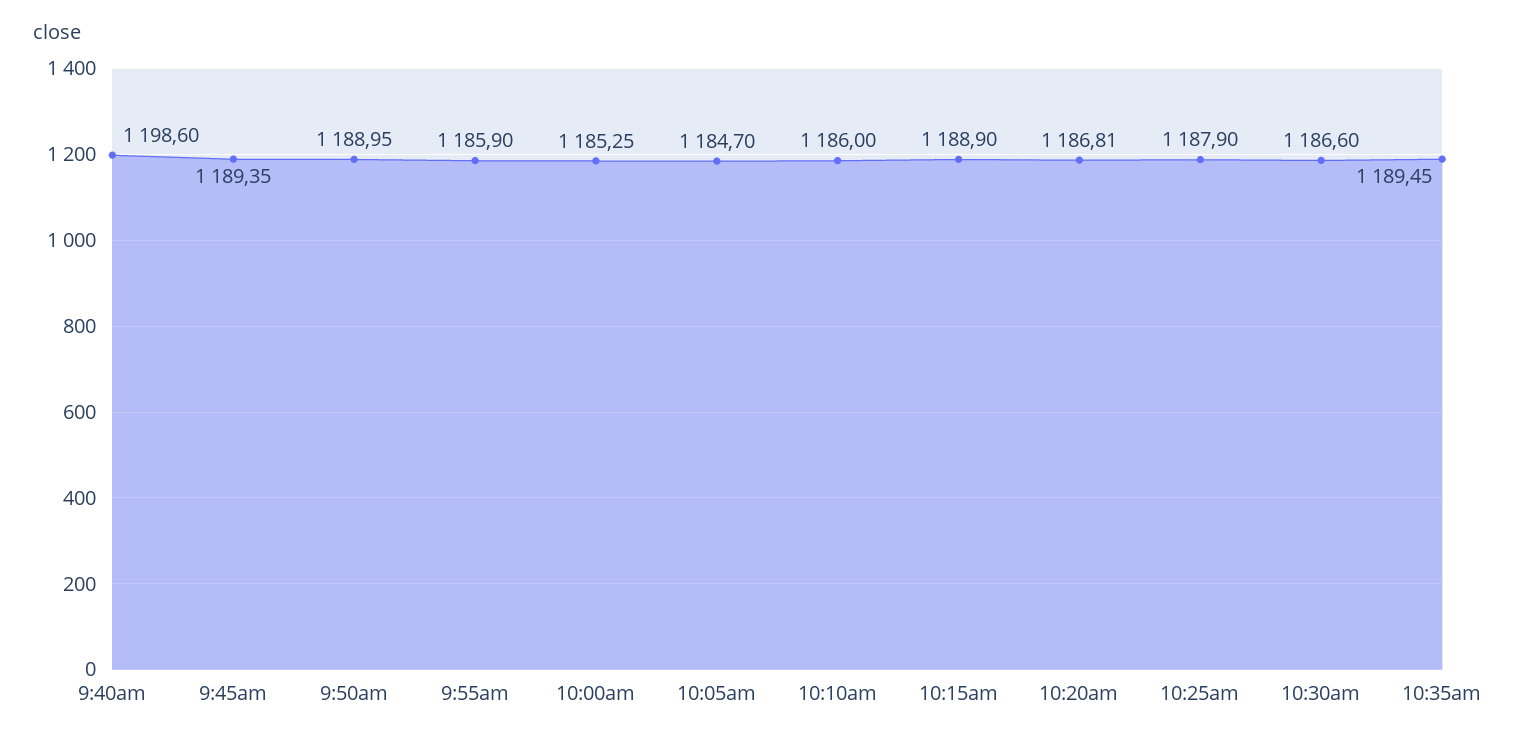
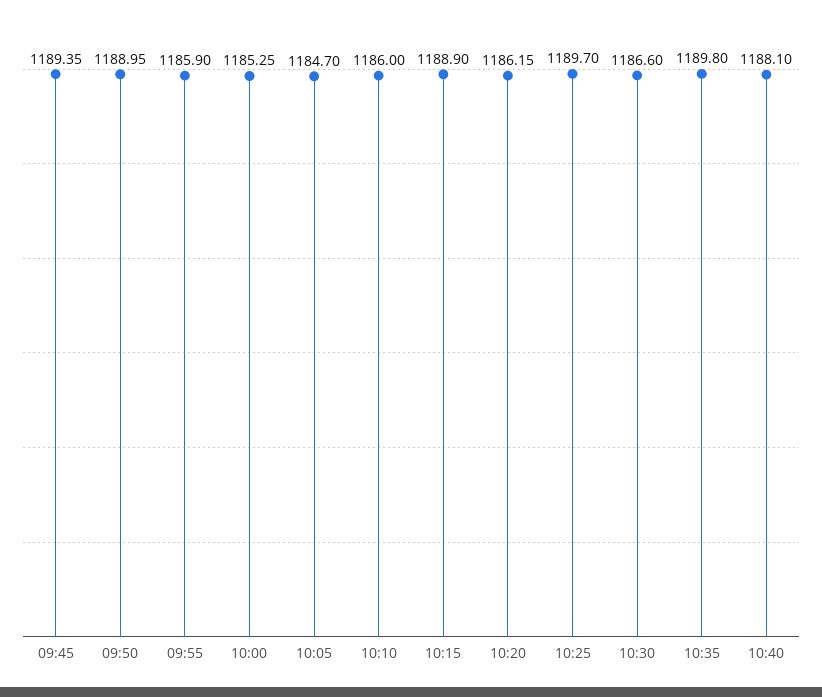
9:40am: 1198.6 -> none
10:20am: 1186.81 -> 1186.15
10:25am: 1187.9 -> 1189.7
10:35am: 1189.45 -> 1189.8
10:40: none -> 1188.1

